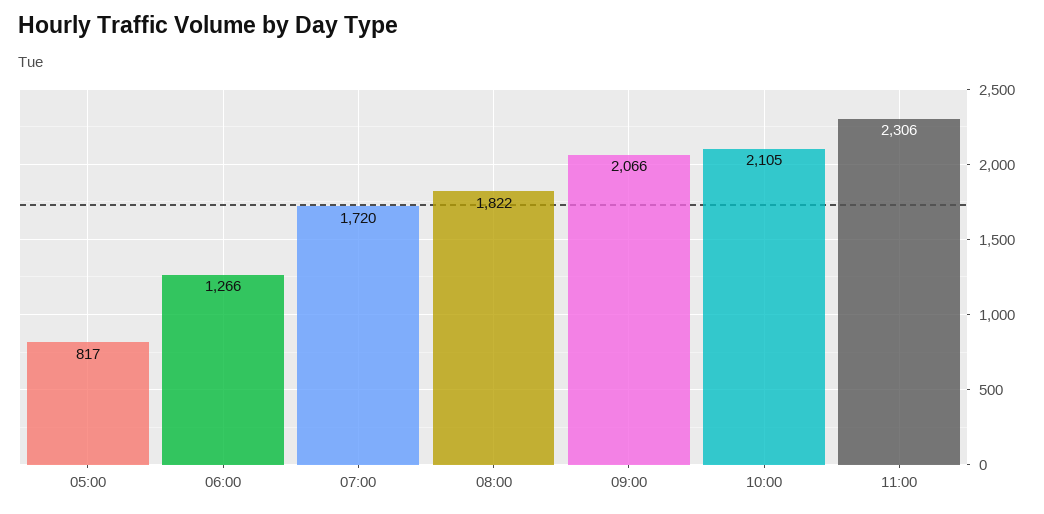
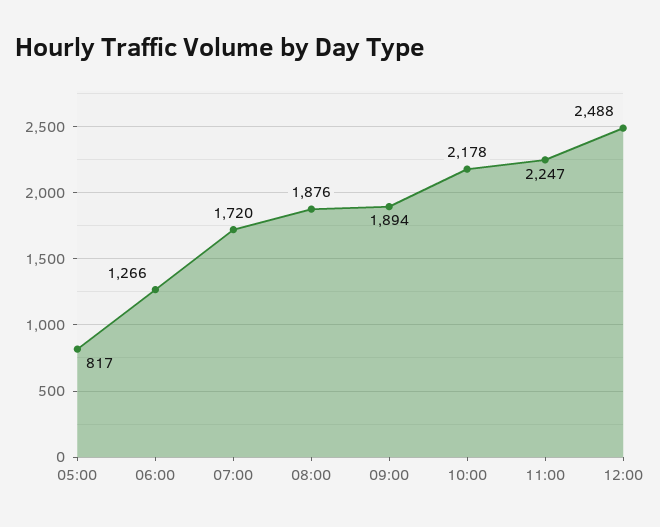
08:00: 1822 -> 1876
09:00: 2066 -> 1894
10:00: 2105 -> 2178
11:00: 2306 -> 2247
12:00: none -> 2488

